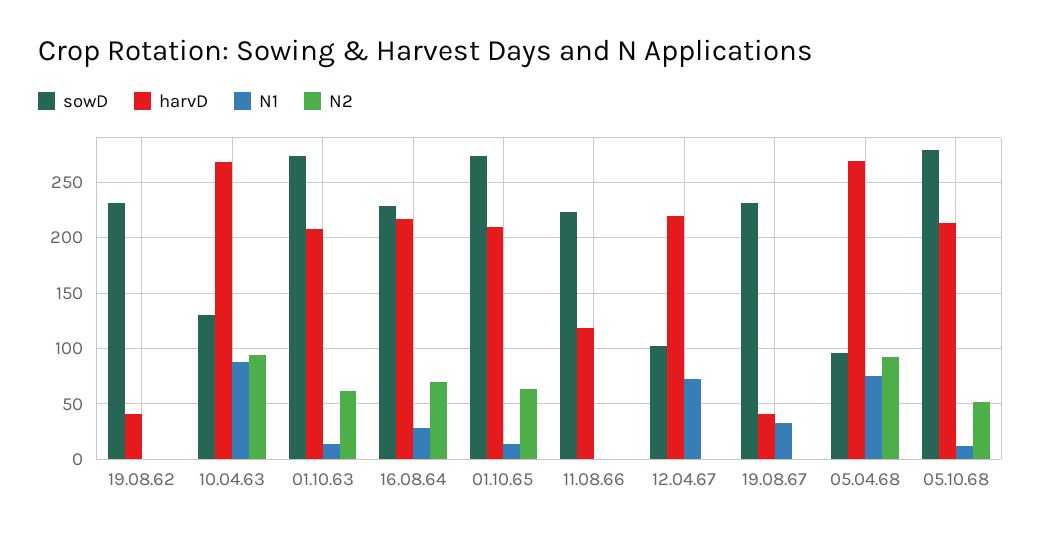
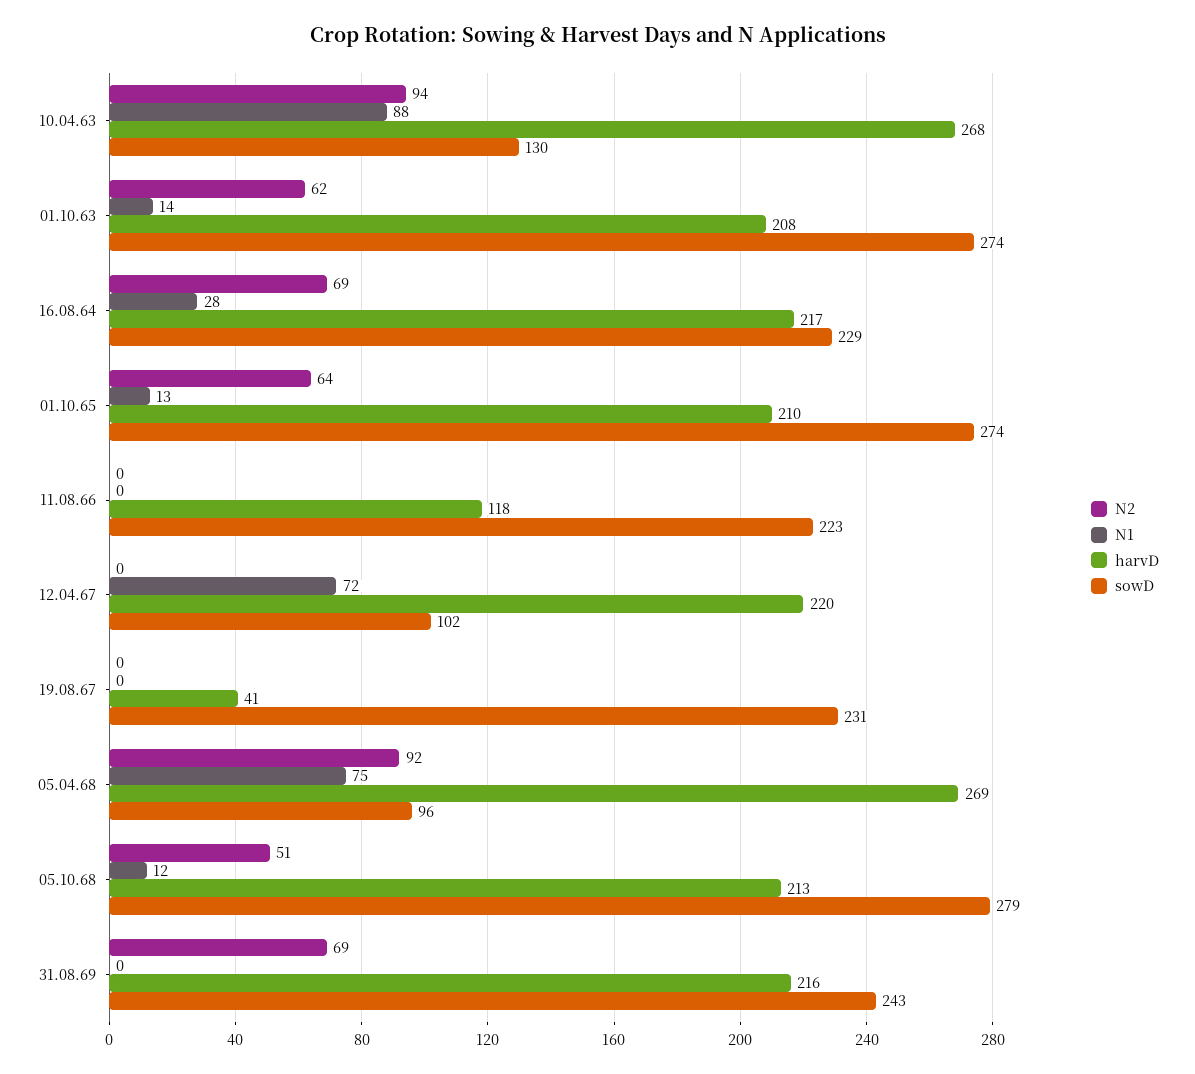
sowD, 19.08.62: 230 -> none
harvD, 19.08.62: 40 -> none
N1, 19.08.62: 0 -> none
N2, 19.08.62: 0 -> none
N1, 19.08.67: 30 -> 0
N2, 31.08.69: none -> 69
N1, 31.08.69: none -> 0
harvD, 31.08.69: none -> 216
sowD, 31.08.69: none -> 243

